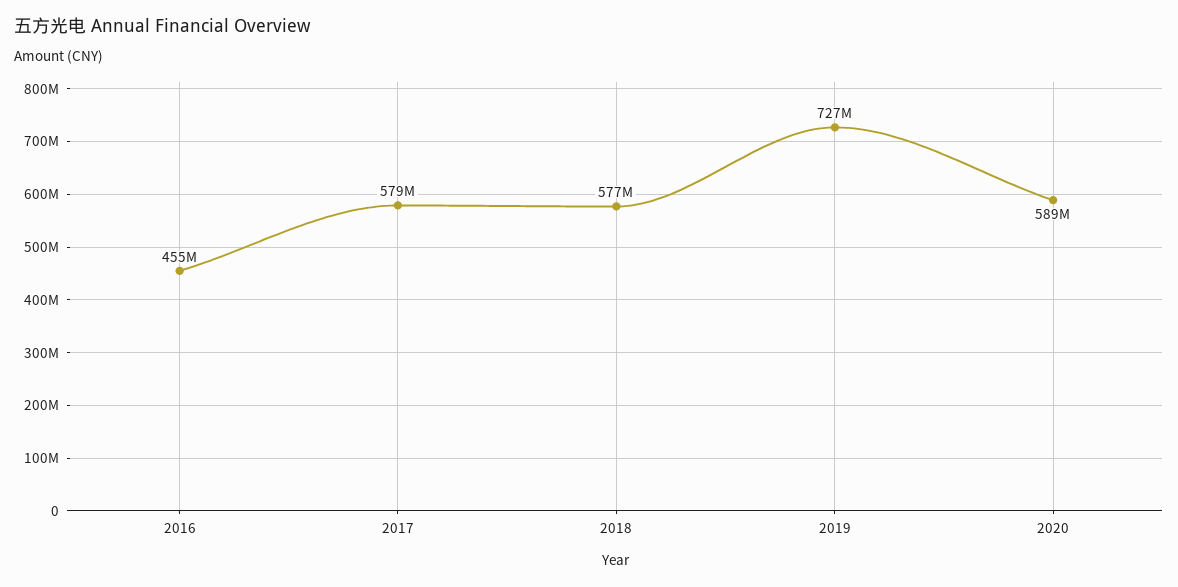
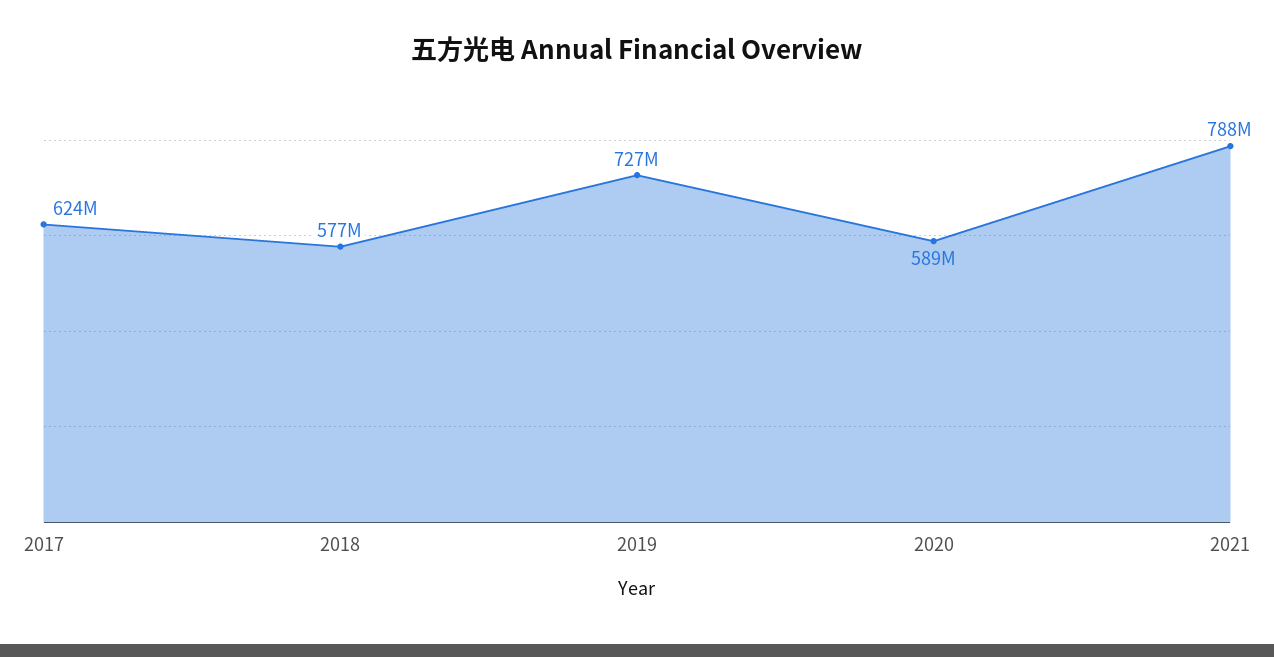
2016: 455000000 -> none
2017: 579000000 -> 624000000
2021: none -> 788000000

